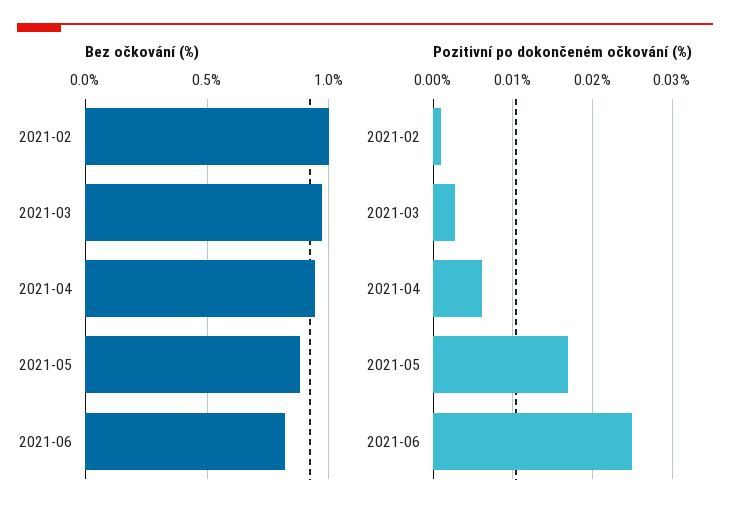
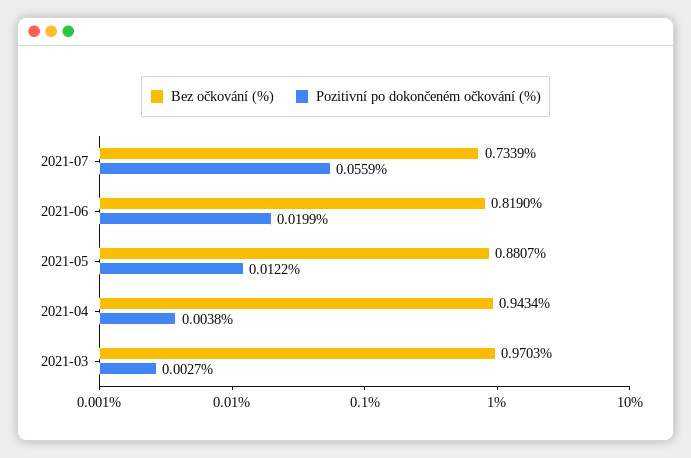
Bez očkování (%), 2021-02: 1 -> none
Pozitivní po dokončeném očkování (%), 2021-02: 0.001 -> none
Pozitivní po dokončeném očkování (%), 2021-04: 0.006 -> 0.0038
Pozitivní po dokončeném očkování (%), 2021-05: 0.017 -> 0.0122
Pozitivní po dokončeném očkování (%), 2021-06: 0.025 -> 0.0199
Bez očkování (%), 2021-07: none -> 0.7339
Pozitivní po dokončeném očkování (%), 2021-07: none -> 0.0559

